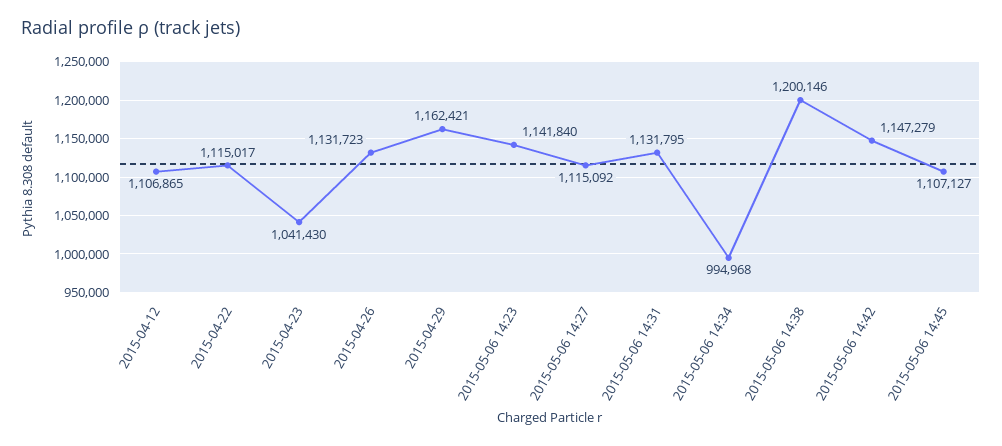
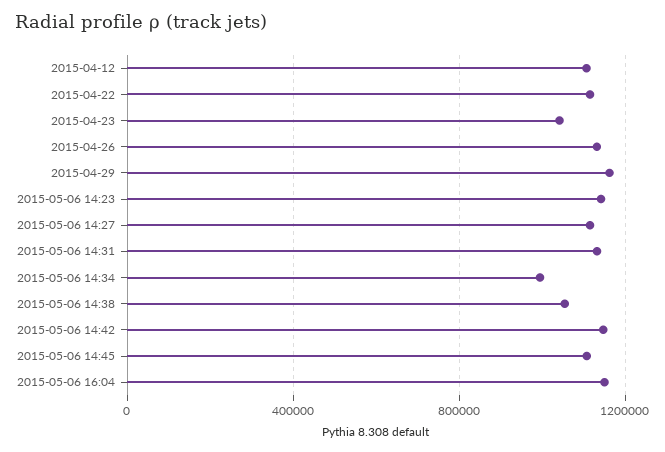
2015-05-06 14:38: 1200146 -> 1050000
2015-05-06 16:04: none -> 1150000

